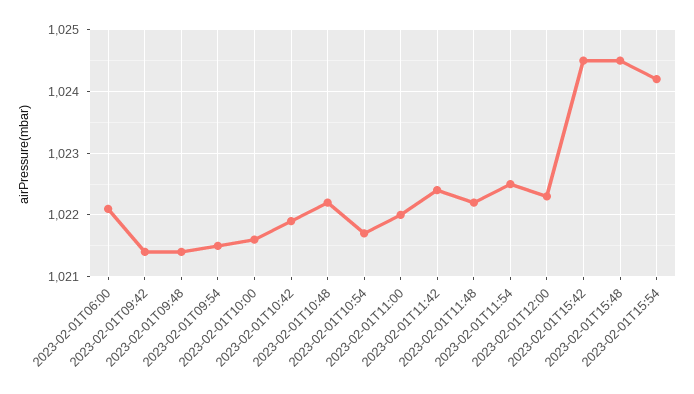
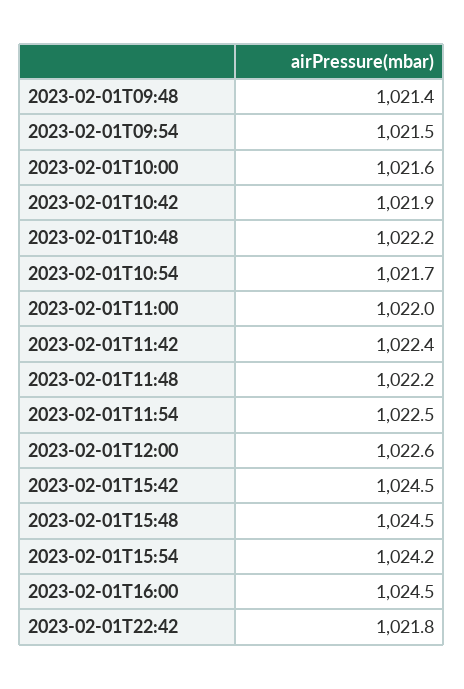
2023-02-01T06:00: 1022.1 -> none
2023-02-01T09:42: 1021.4 -> none
2023-02-01T12:00: 1022.3 -> 1022.6
2023-02-01T16:00: none -> 1024.5
2023-02-01T22:42: none -> 1021.8

